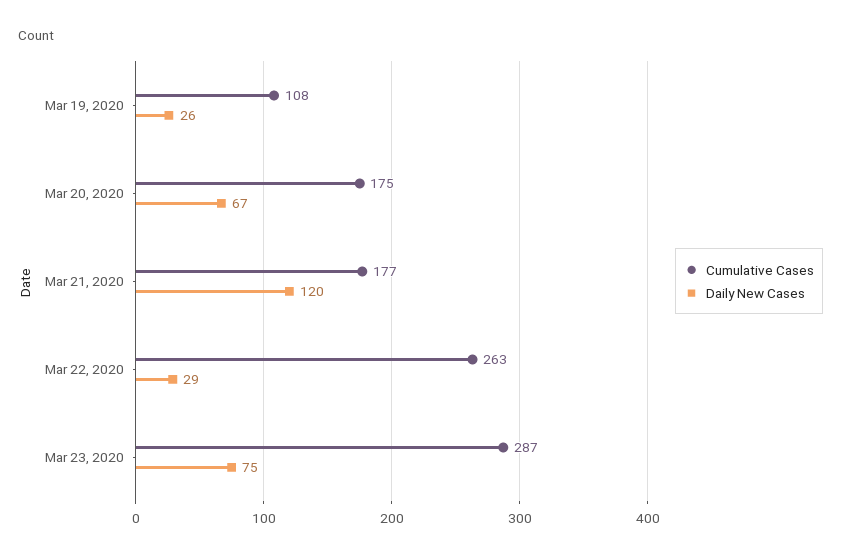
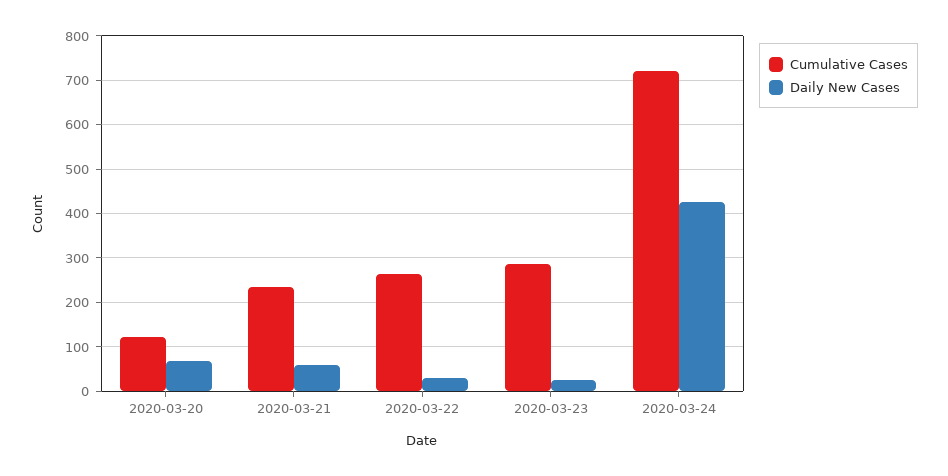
Cumulative Cases, Mar 19, 2020: 108 -> none
Daily New Cases, Mar 19, 2020: 26 -> none
Cumulative Cases, Mar 20, 2020: 175 -> 120
Cumulative Cases, Mar 21, 2020: 177 -> 240
Daily New Cases, Mar 21, 2020: 120 -> 60
Daily New Cases, Mar 23, 2020: 75 -> 20
Cumulative Cases, 2020-03-24: none -> 720
Daily New Cases, 2020-03-24: none -> 420

